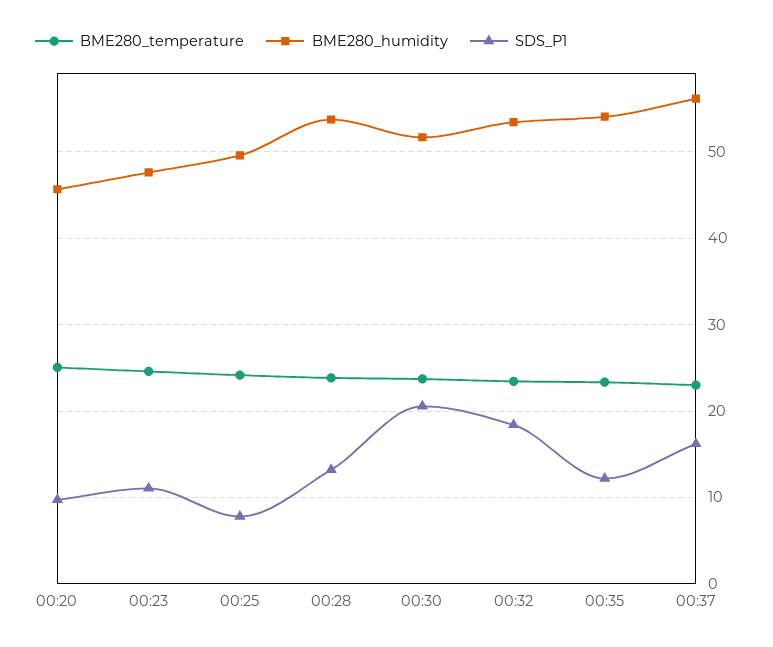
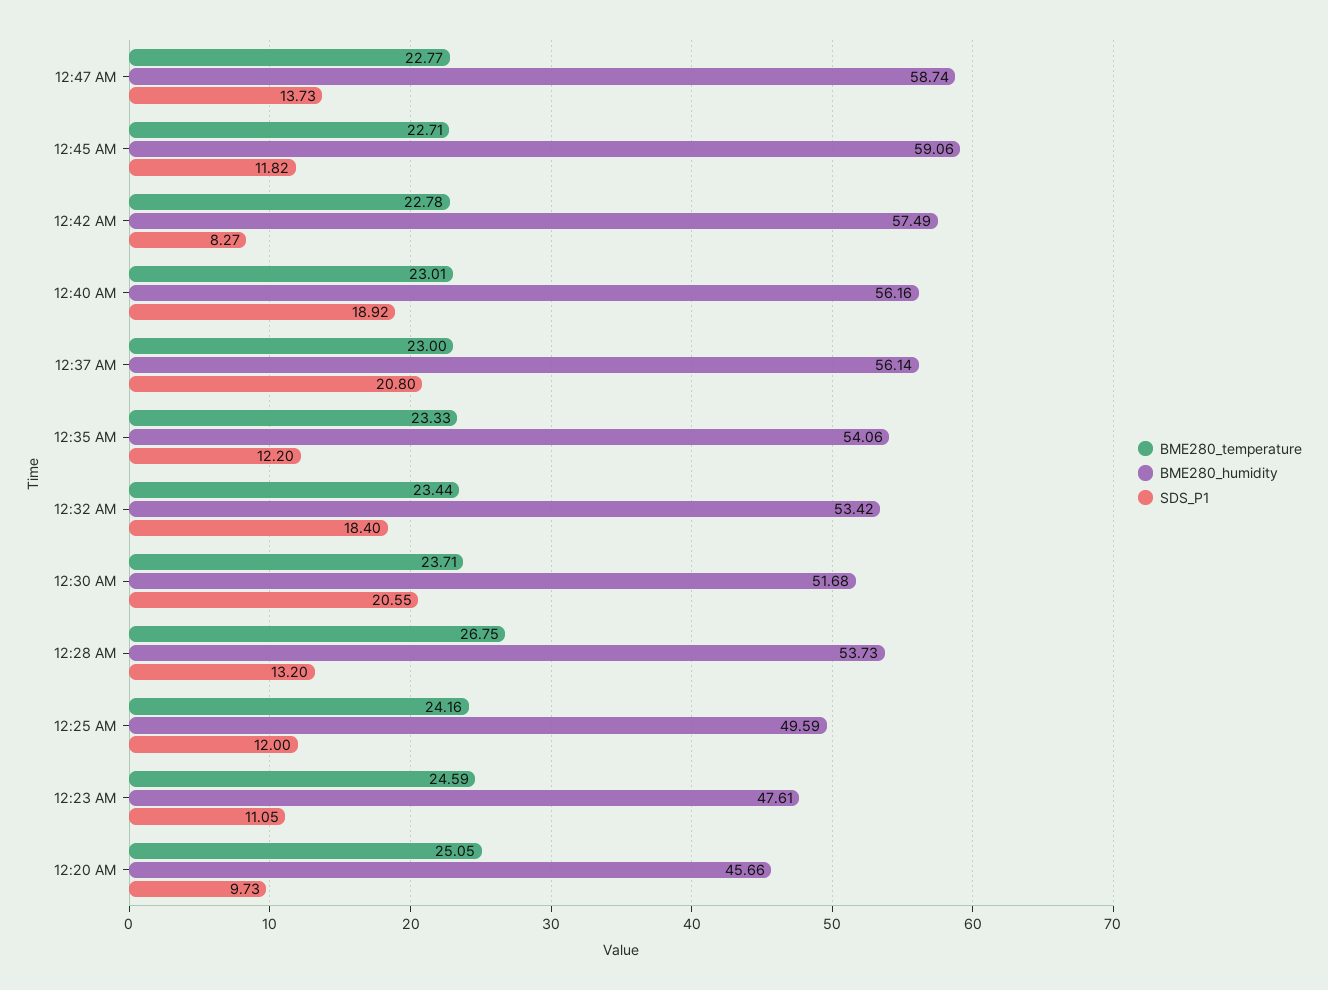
SDS_P1, 00:25: 8 -> 12
BME280_temperature, 00:28: 24 -> 26.75
SDS_P1, 00:37: 16 -> 20.8
BME280_temperature, 12:47 AM: none -> 22.77
BME280_humidity, 12:47 AM: none -> 58.74
SDS_P1, 12:47 AM: none -> 13.73
BME280_temperature, 12:45 AM: none -> 22.71
BME280_humidity, 12:45 AM: none -> 59.06
SDS_P1, 12:45 AM: none -> 11.82
BME280_temperature, 12:42 AM: none -> 22.78
BME280_humidity, 12:42 AM: none -> 57.49
SDS_P1, 12:42 AM: none -> 8.27
BME280_temperature, 12:40 AM: none -> 23.01
BME280_humidity, 12:40 AM: none -> 56.16
SDS_P1, 12:40 AM: none -> 18.92

